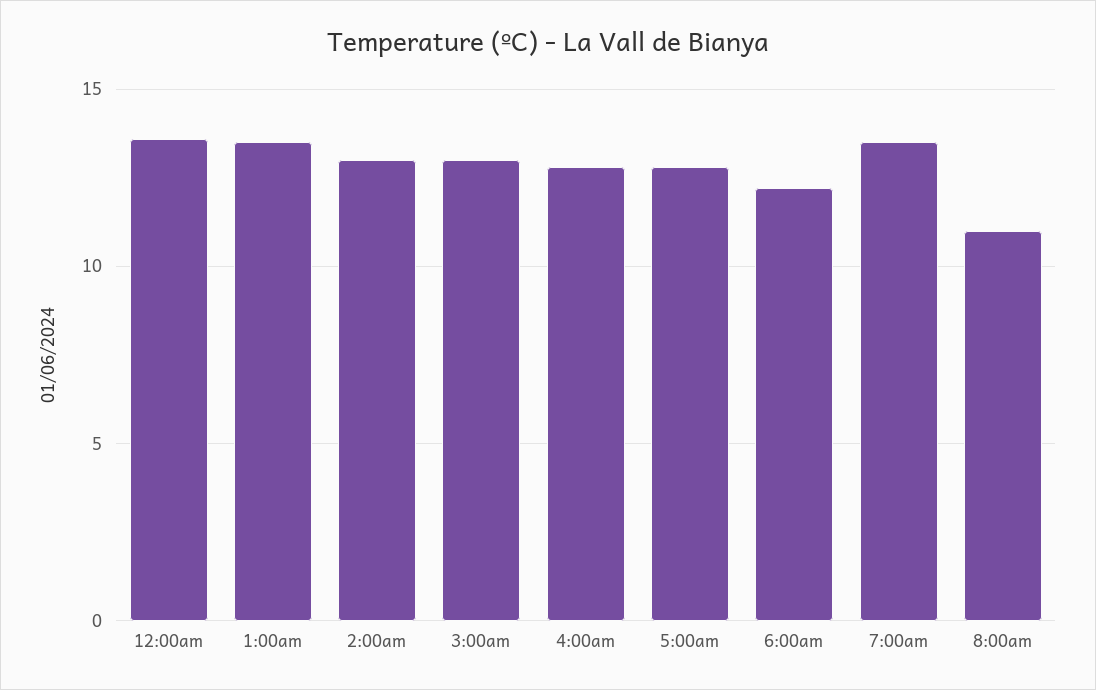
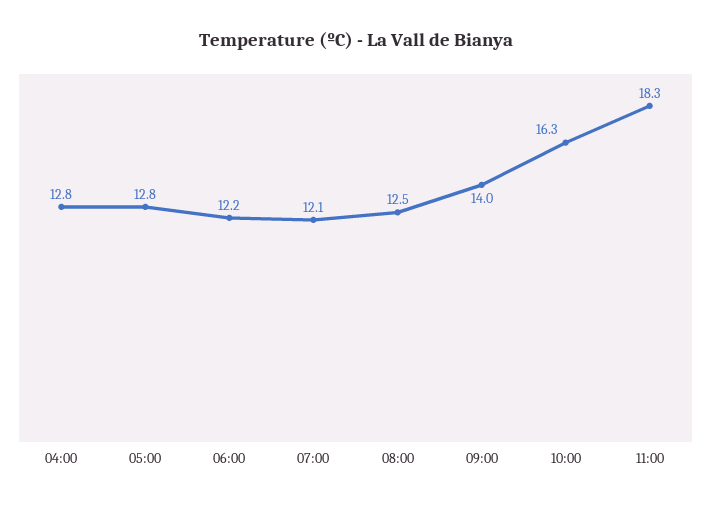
12:00am: 13.5 -> none
1:00am: 13.5 -> none
2:00am: 13 -> none
3:00am: 13 -> none
7:00am: 13.5 -> 12.1
8:00am: 11 -> 12.5
09:00: none -> 14
10:00: none -> 16.3
11:00: none -> 18.3

